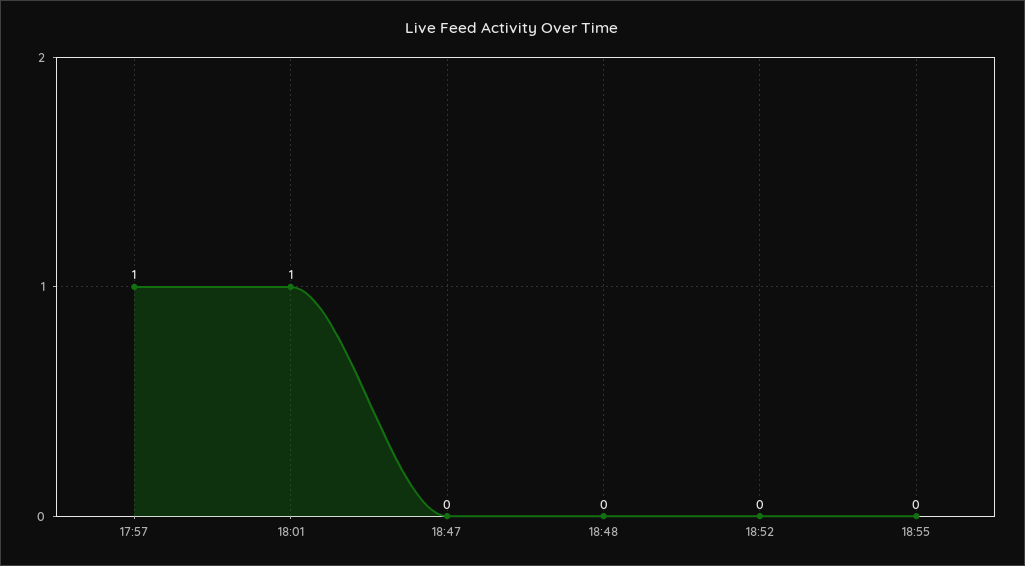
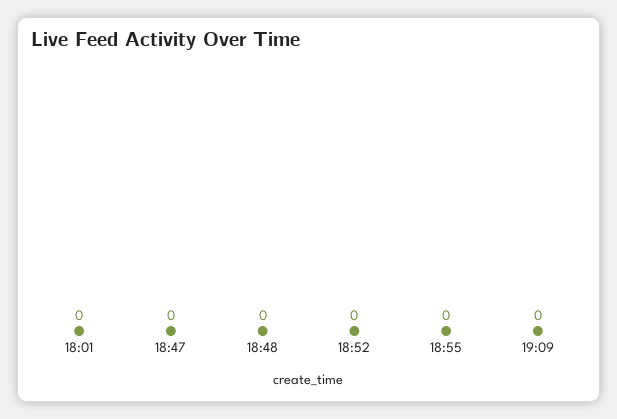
17:57: 1 -> none
18:01: 1 -> 0
19:09: none -> 0

